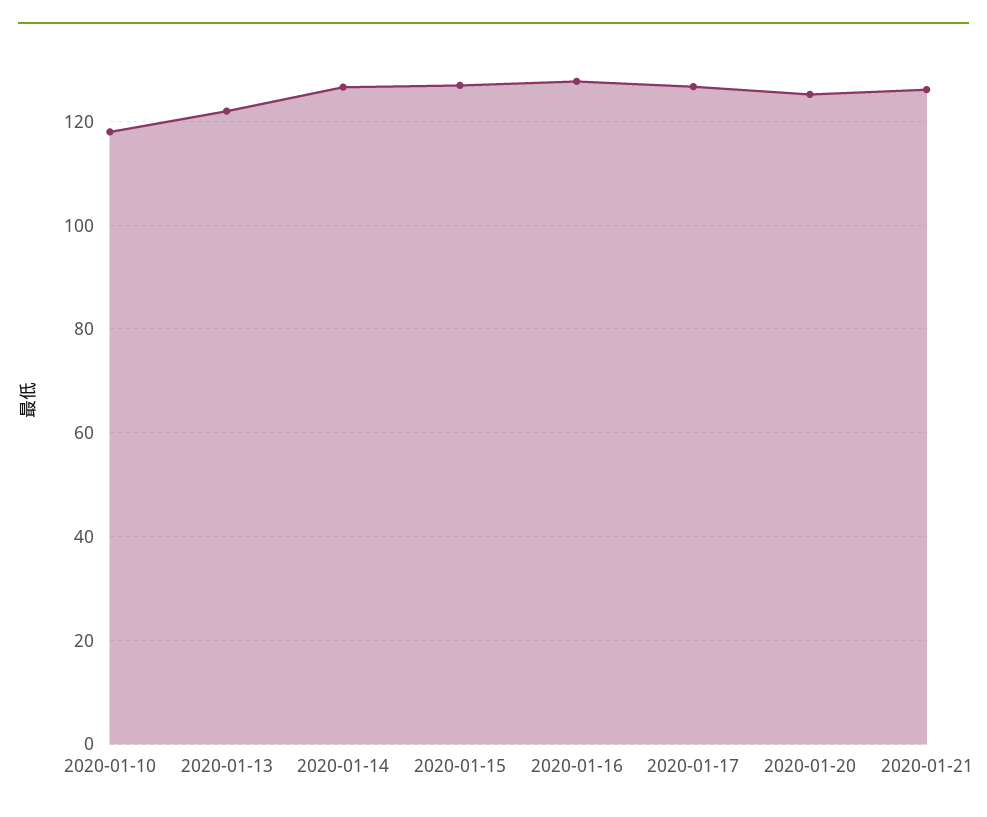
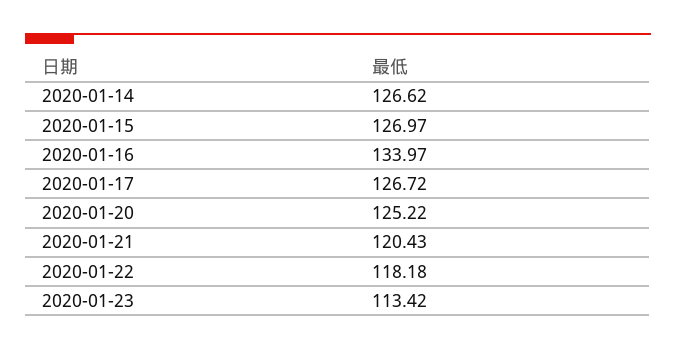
2020-01-10: 118 -> none
2020-01-13: 122 -> none
2020-01-16: 128 -> 133.97
2020-01-21: 126 -> 120.43
2020-01-22: none -> 118.18
2020-01-23: none -> 113.42

